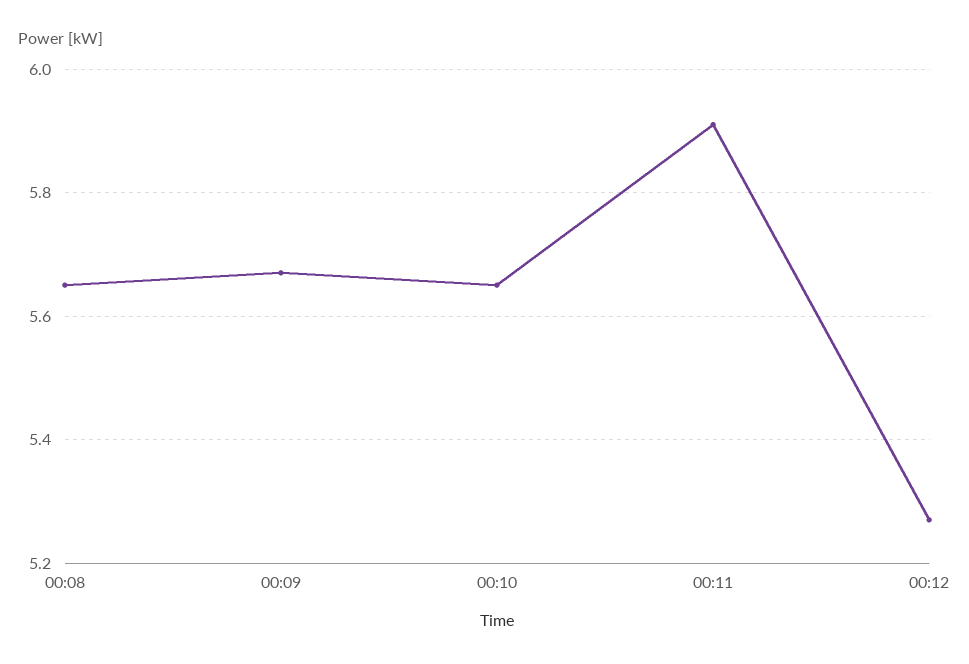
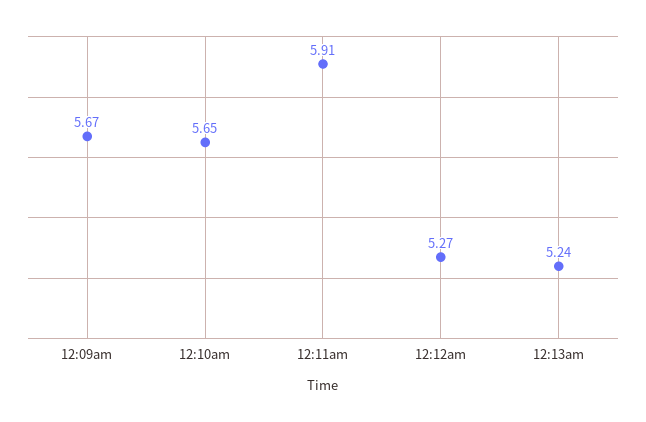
00:08: 5.65 -> none
12:13am: none -> 5.24

